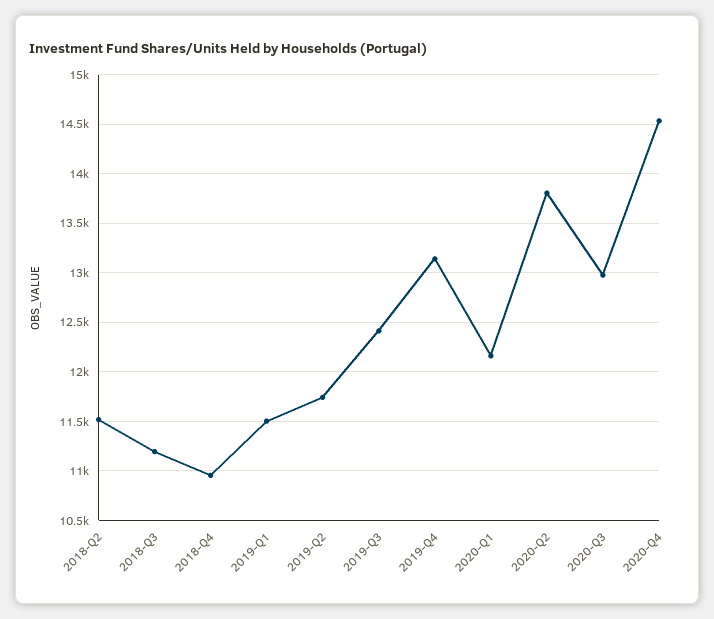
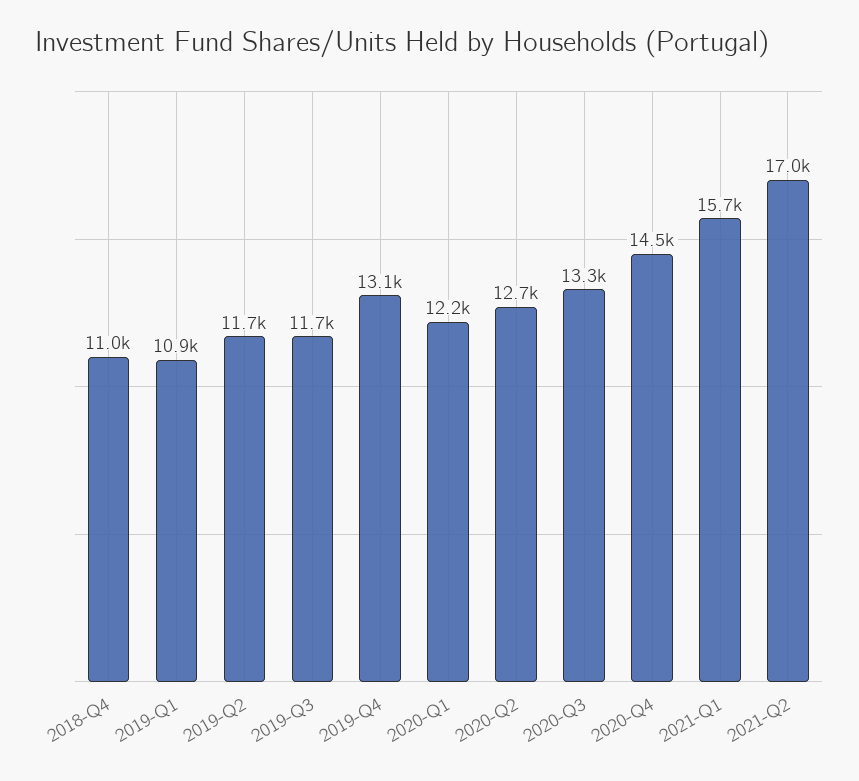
2018-Q2: 11500 -> none
2018-Q3: 11200 -> none
2019-Q1: 11500 -> 10900
2019-Q3: 12400 -> 11700
2020-Q2: 13800 -> 12700
2020-Q3: 13000 -> 13300
2021-Q1: none -> 15700
2021-Q2: none -> 17000

